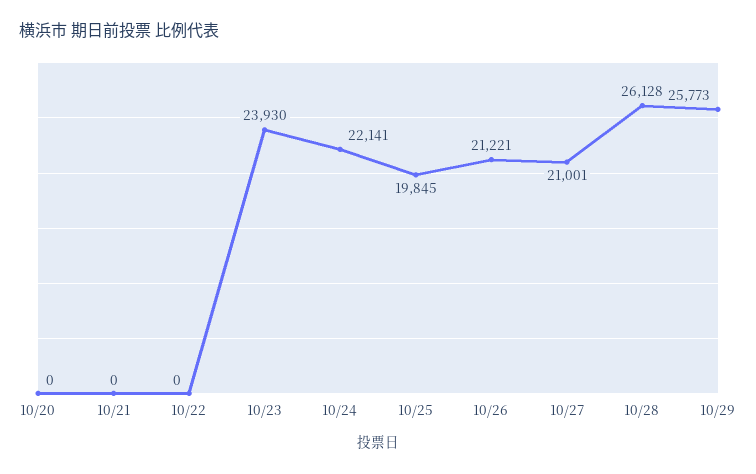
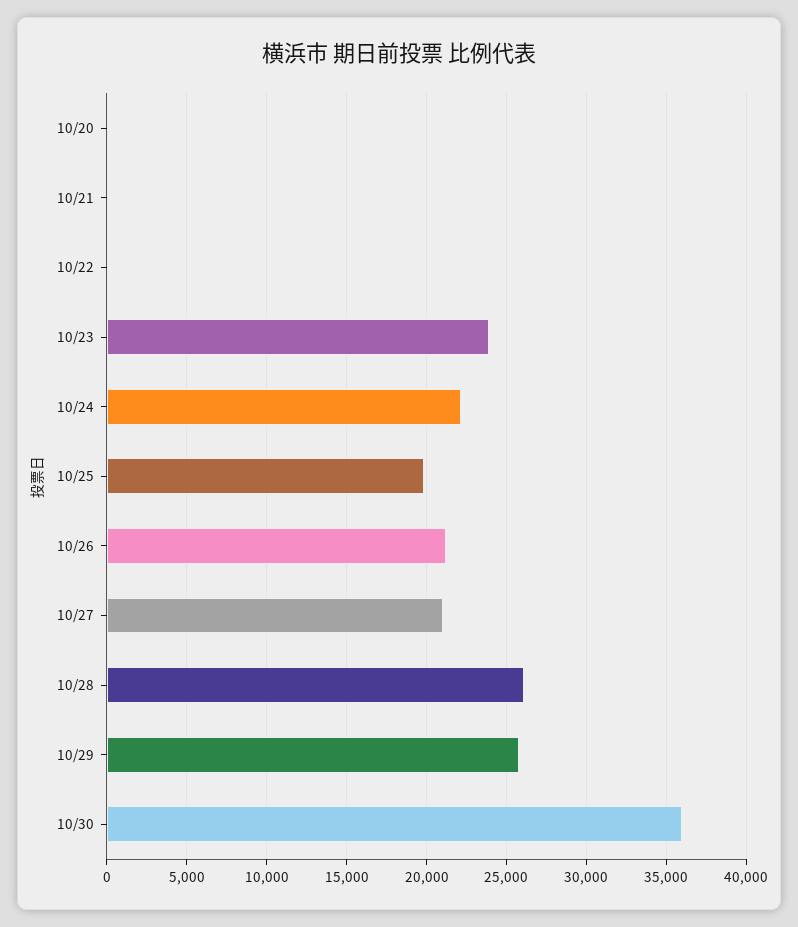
10/30: none -> 36000

